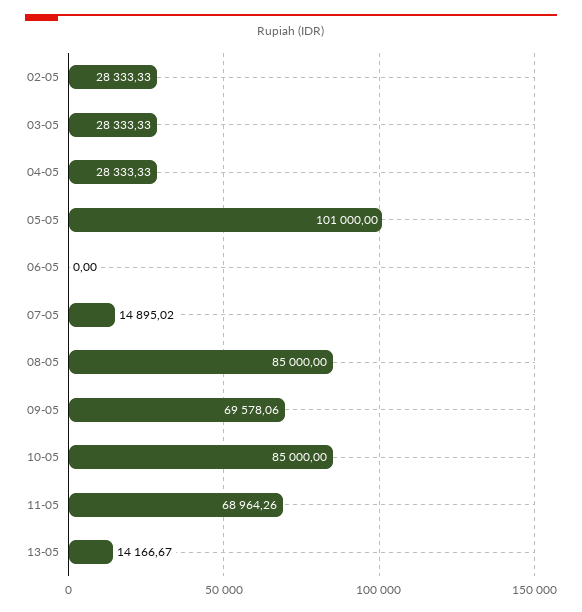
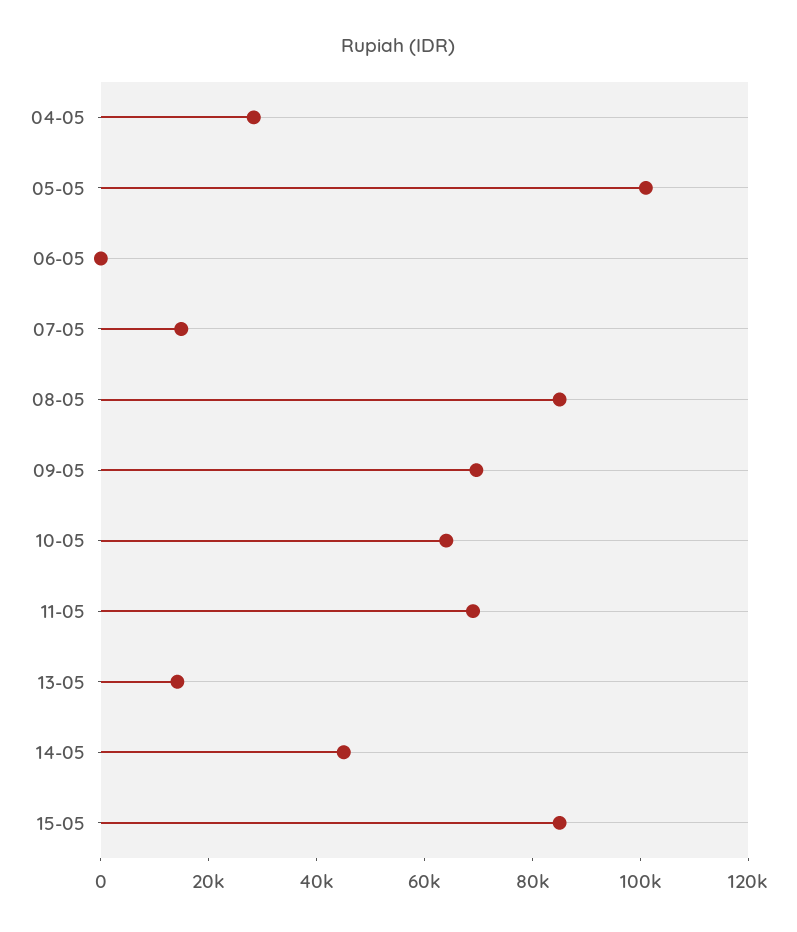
02-05: 28333.33 -> none
03-05: 28333.33 -> none
10-05: 85000 -> 65000
14-05: none -> 45000
15-05: none -> 85000

